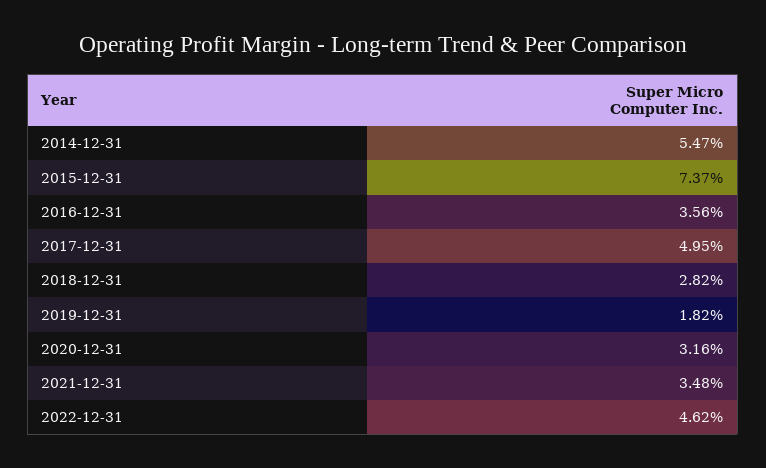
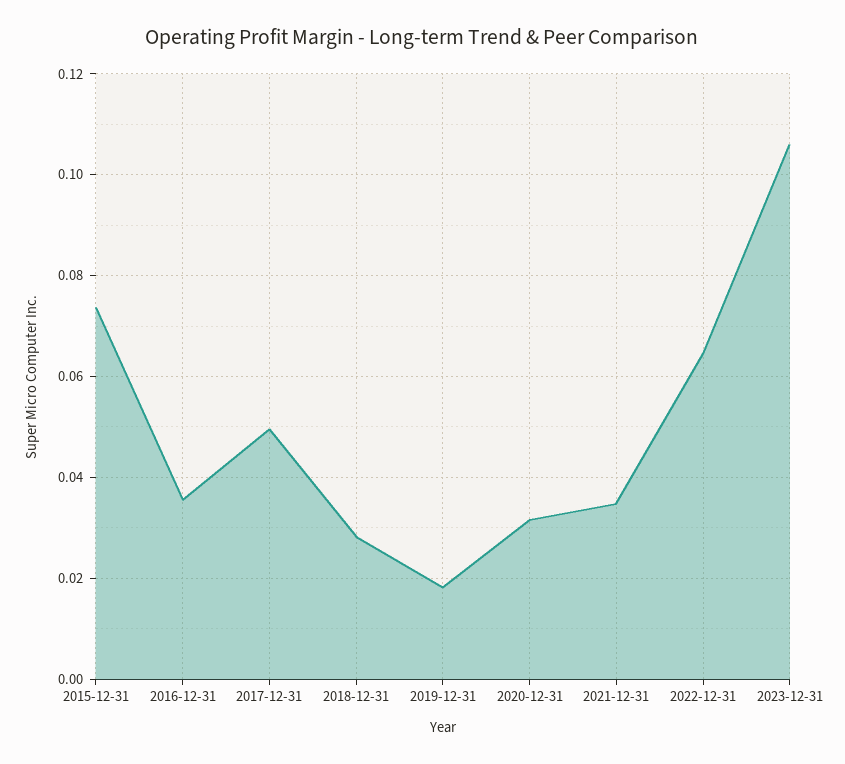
2014-12-31: 0.0547 -> none
2022-12-31: 0.0462 -> 0.064
2023-12-31: none -> 0.106

